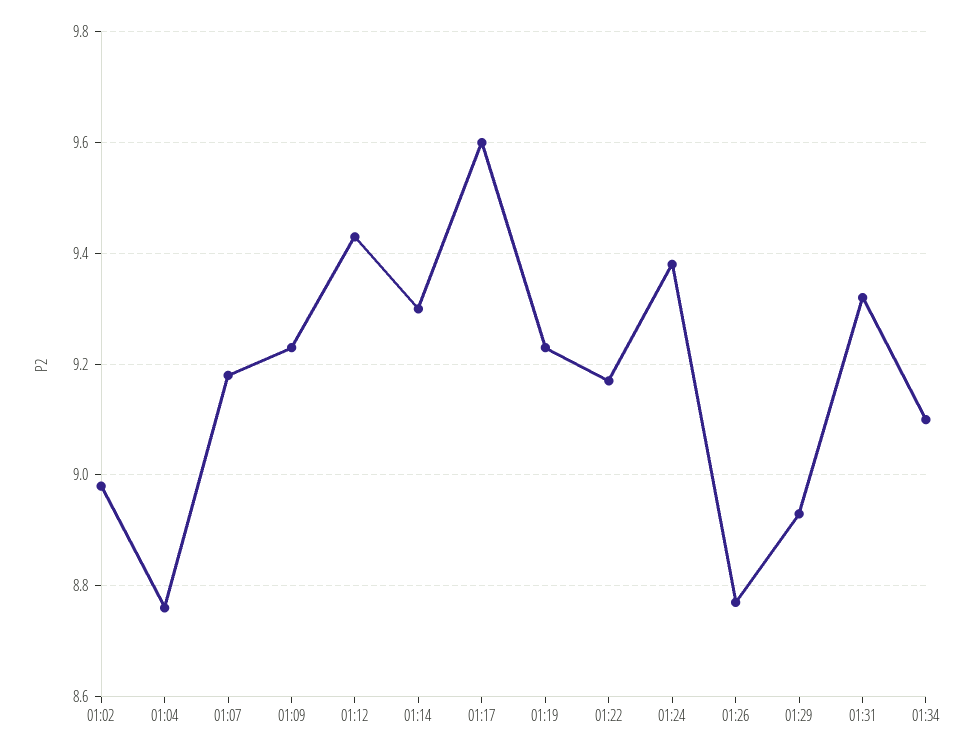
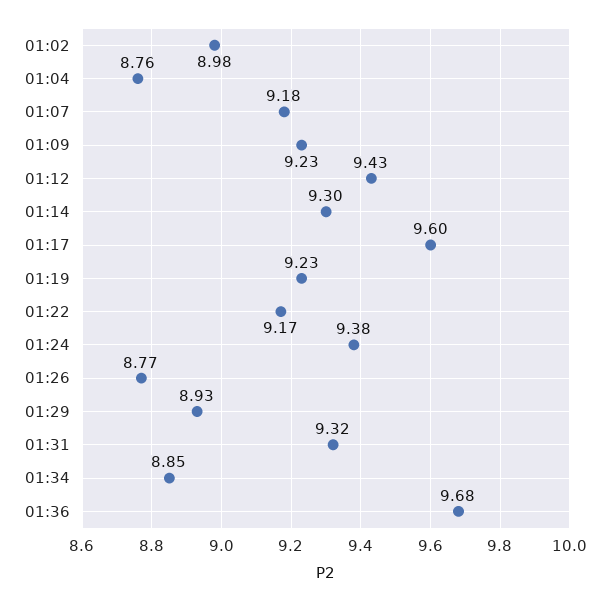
01:34: 9.1 -> 8.85
01:36: none -> 9.68

